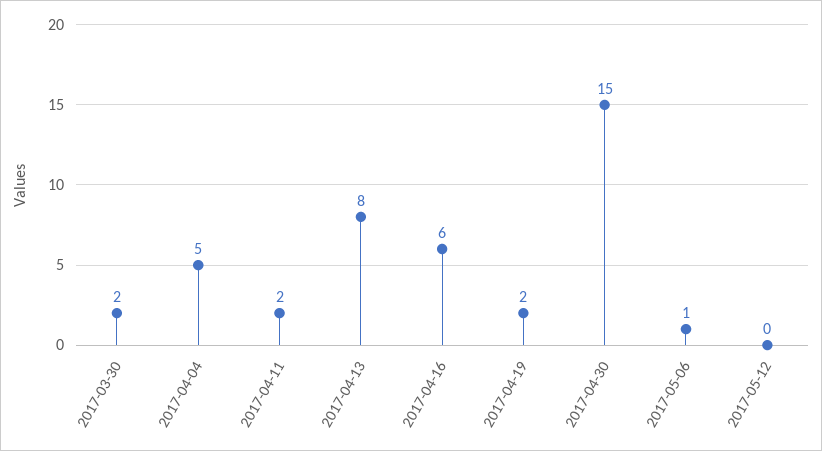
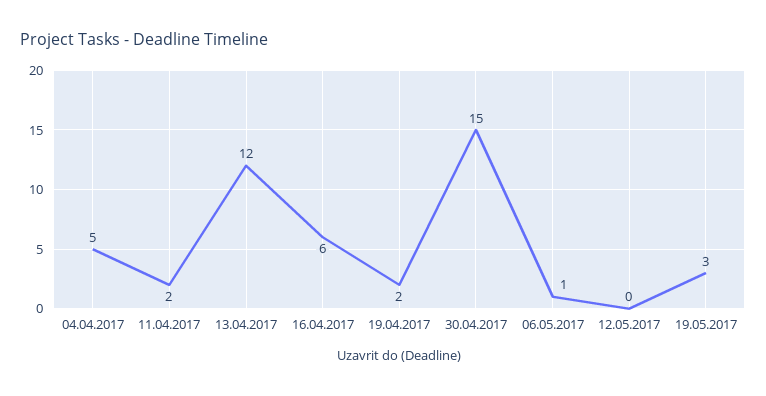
2017-03-30: 2 -> none
2017-04-13: 8 -> 12
19.05.2017: none -> 3

